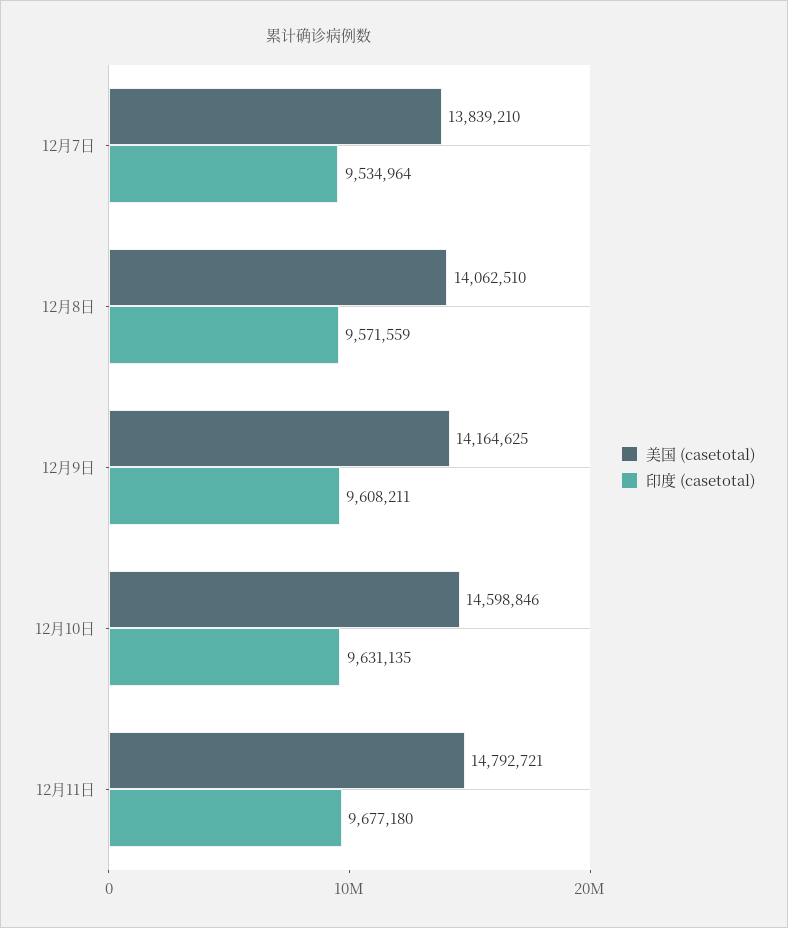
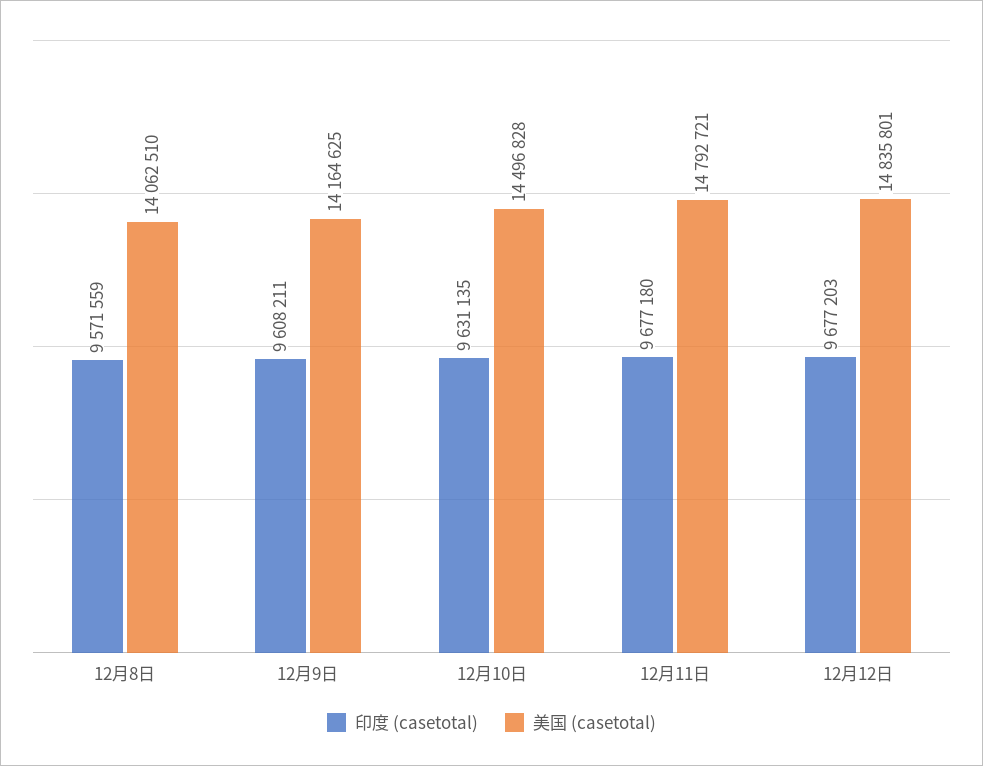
美国 (casetotal), 12月7日: 13839210 -> none
印度 (casetotal), 12月7日: 9534964 -> none
美国 (casetotal), 12月10日: 14598846 -> 14496828
印度 (casetotal), 12月12日: none -> 9677203
美国 (casetotal), 12月12日: none -> 14835801

